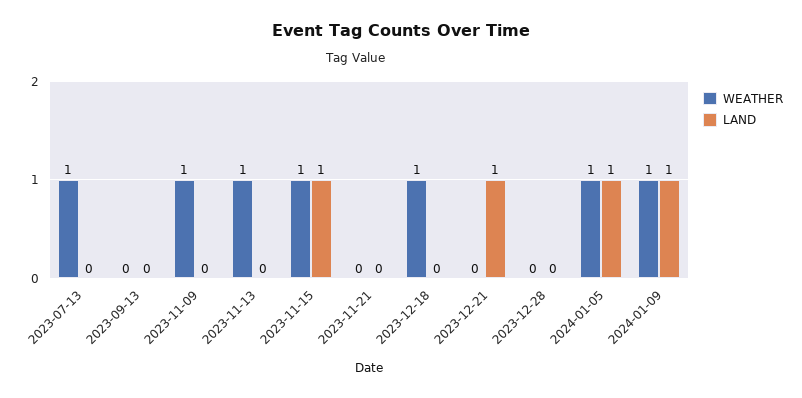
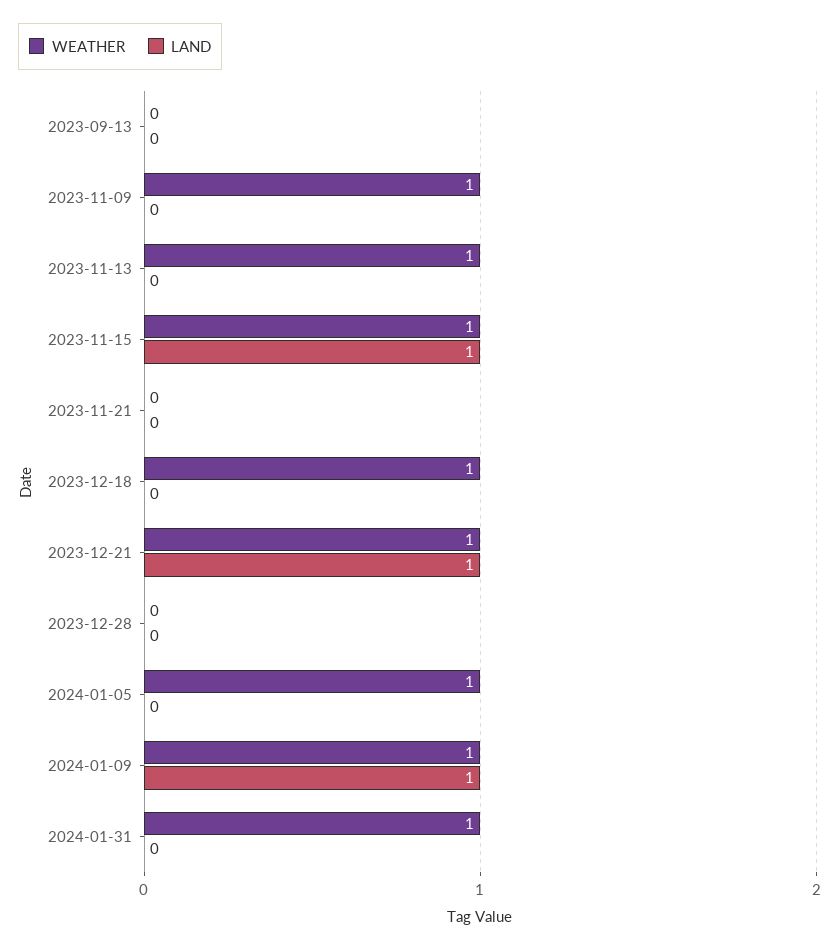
WEATHER, 2023-07-13: 1 -> none
LAND, 2023-07-13: 0 -> none
WEATHER, 2023-12-21: 0 -> 1
LAND, 2024-01-05: 1 -> 0
WEATHER, 2024-01-31: none -> 1
LAND, 2024-01-31: none -> 0

